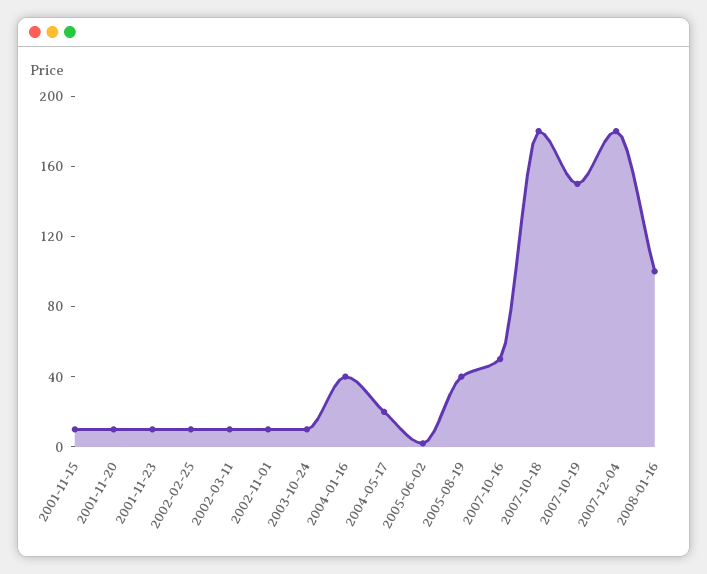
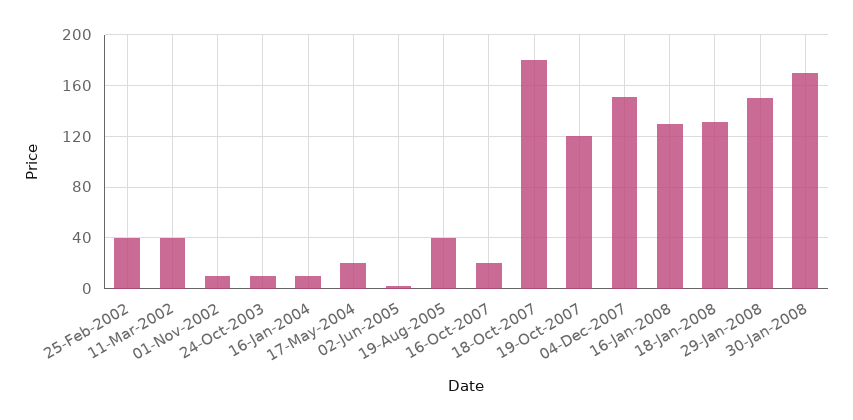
2001-11-15: 10 -> none
2001-11-20: 10 -> none
2001-11-23: 10 -> none
2002-02-25: 10 -> 40
2002-03-11: 10 -> 40
2004-01-16: 40 -> 10
2007-10-16: 50 -> 20
2007-10-19: 150 -> 120
2007-12-04: 180 -> 150
2008-01-16: 100 -> 130
18-Jan-2008: none -> 130
29-Jan-2008: none -> 150
30-Jan-2008: none -> 170

